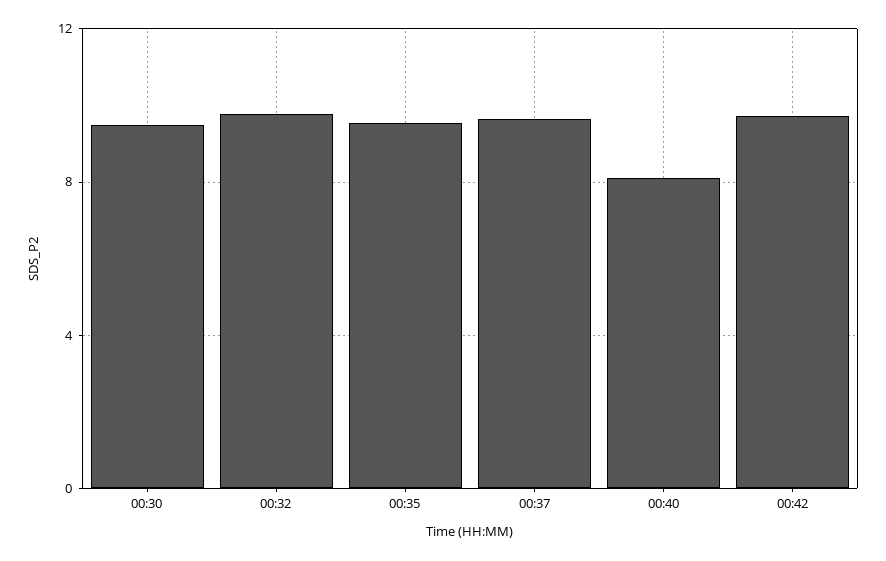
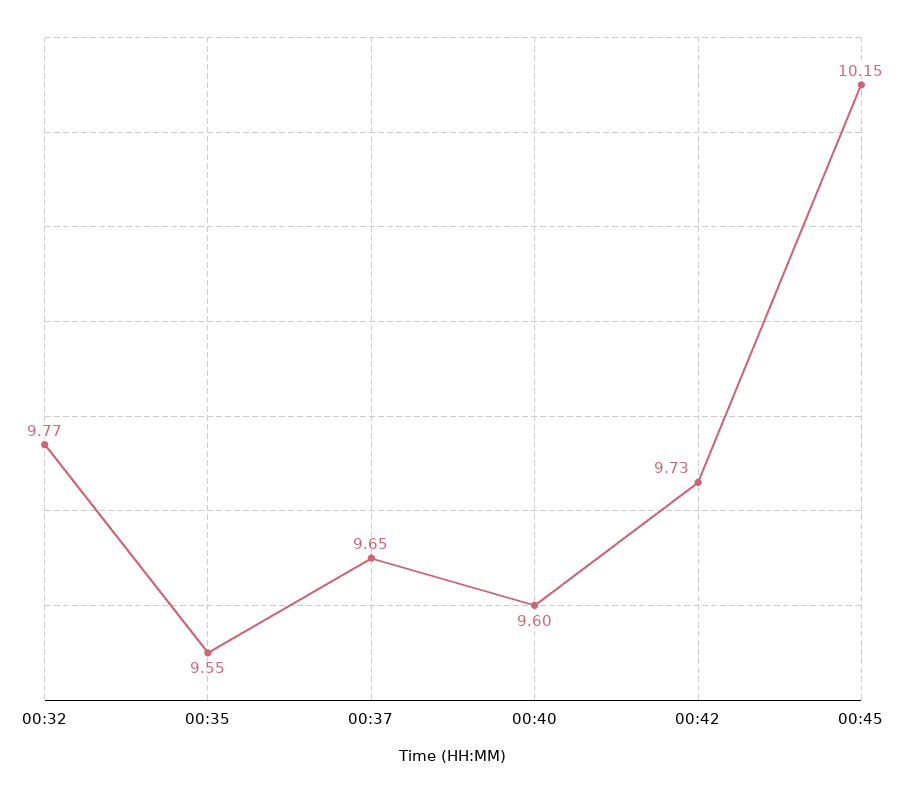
00:30: 9.5 -> none
00:40: 8 -> 9.6
00:45: none -> 10.15

